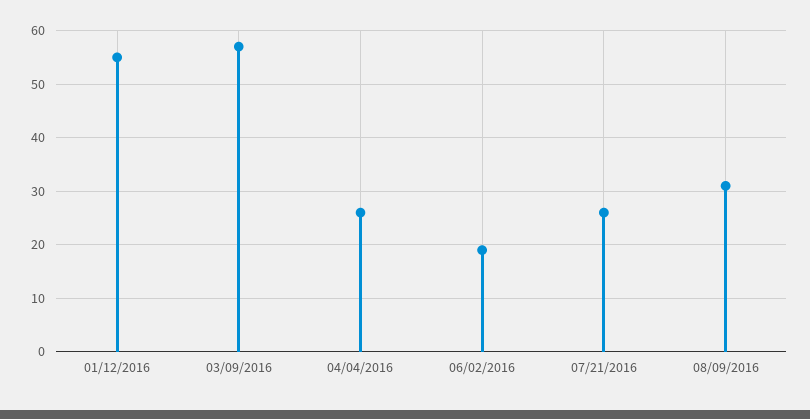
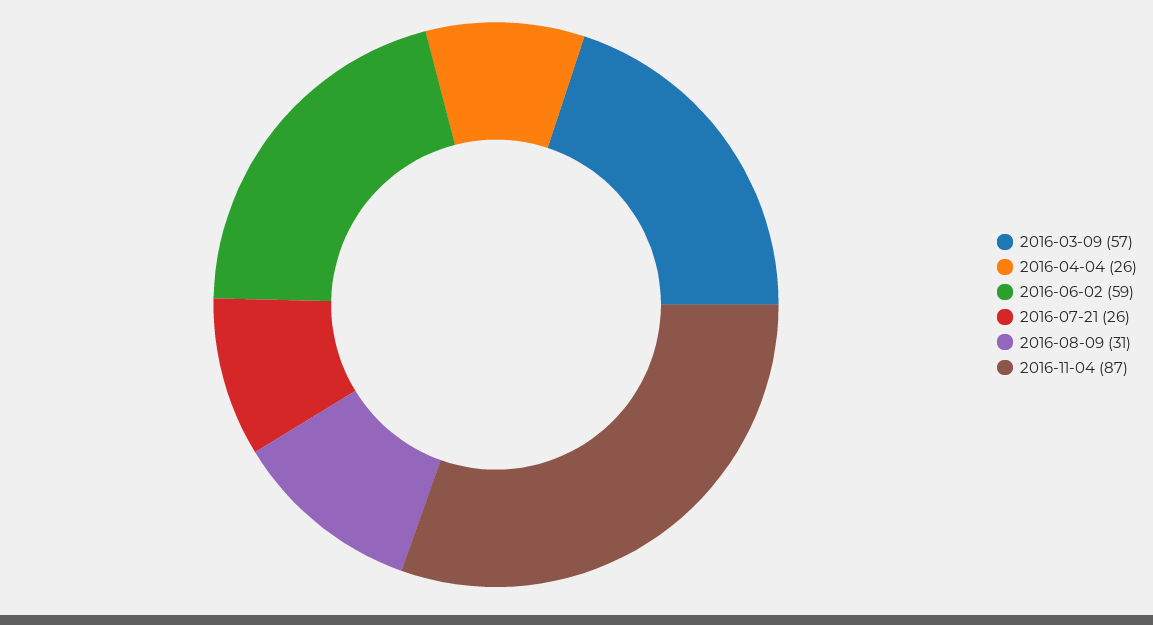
01/12/2016: 55 -> none
06/02/2016: 20 -> 59
2016-11-04: none -> 87

